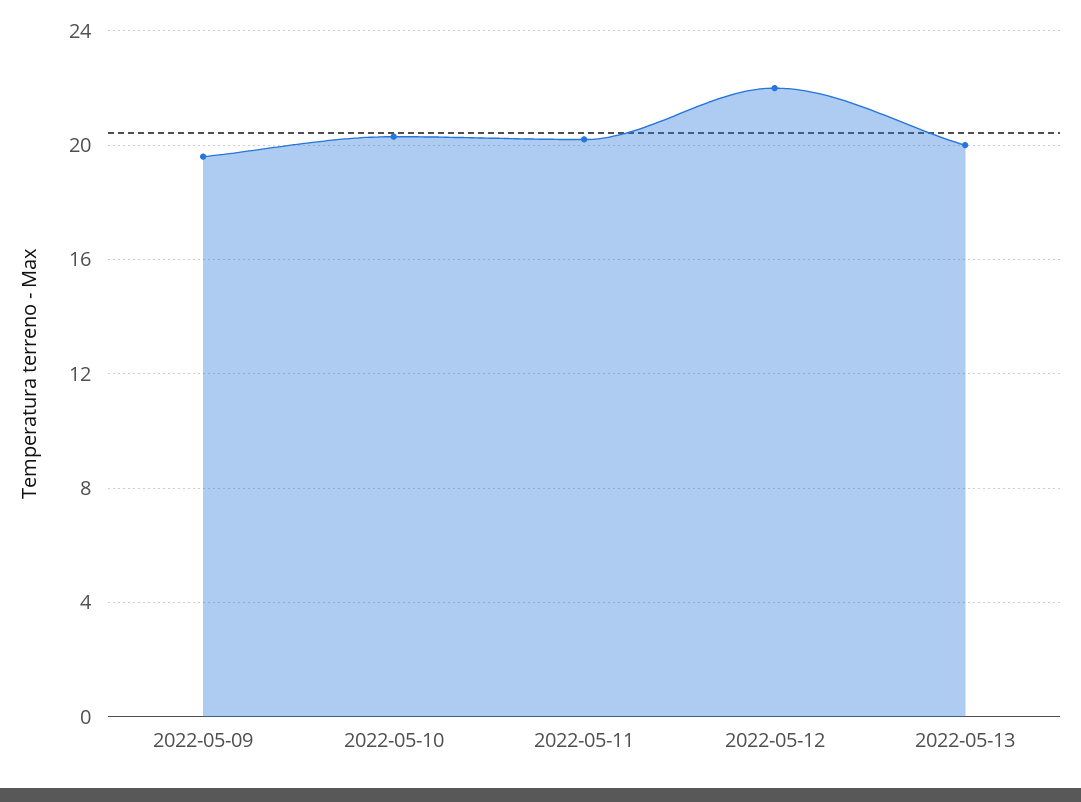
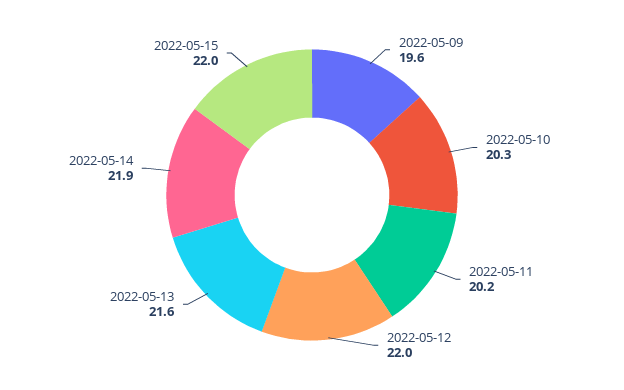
2022-05-13: 20 -> 21.6
2022-05-14: none -> 21.9
2022-05-15: none -> 22

